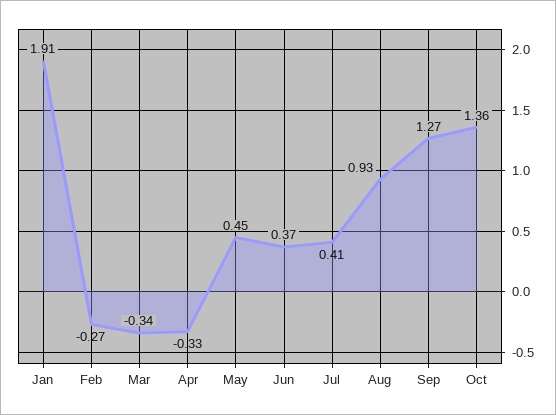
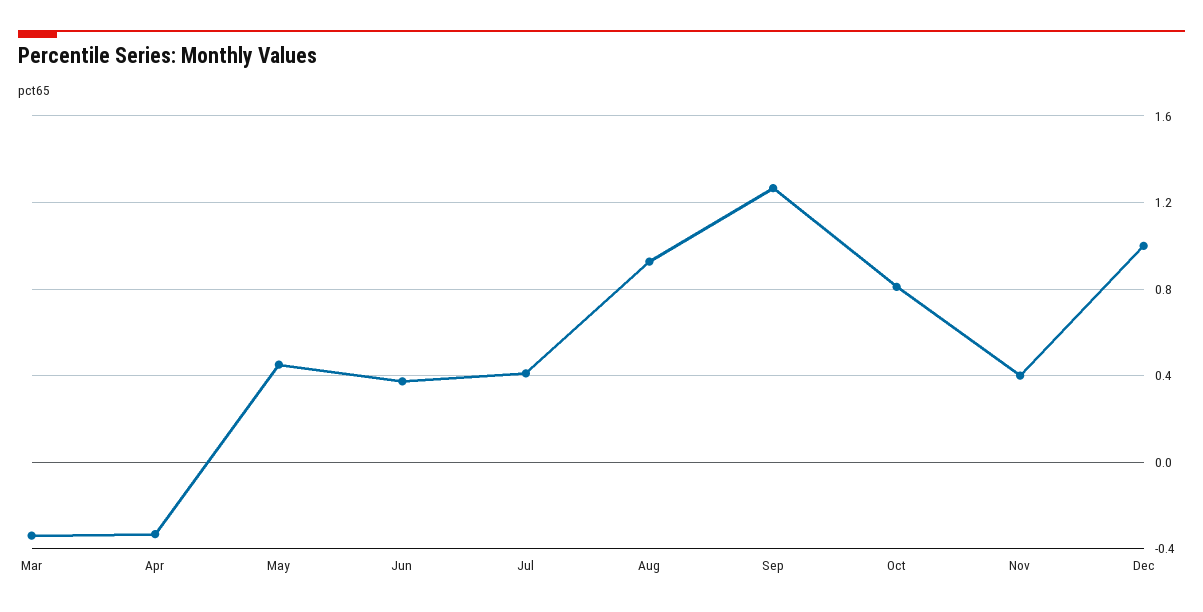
Jan: 1.91 -> none
Feb: -0.27 -> none
Oct: 1.36 -> 0.8
Nov: none -> 0.4
Dec: none -> 1

